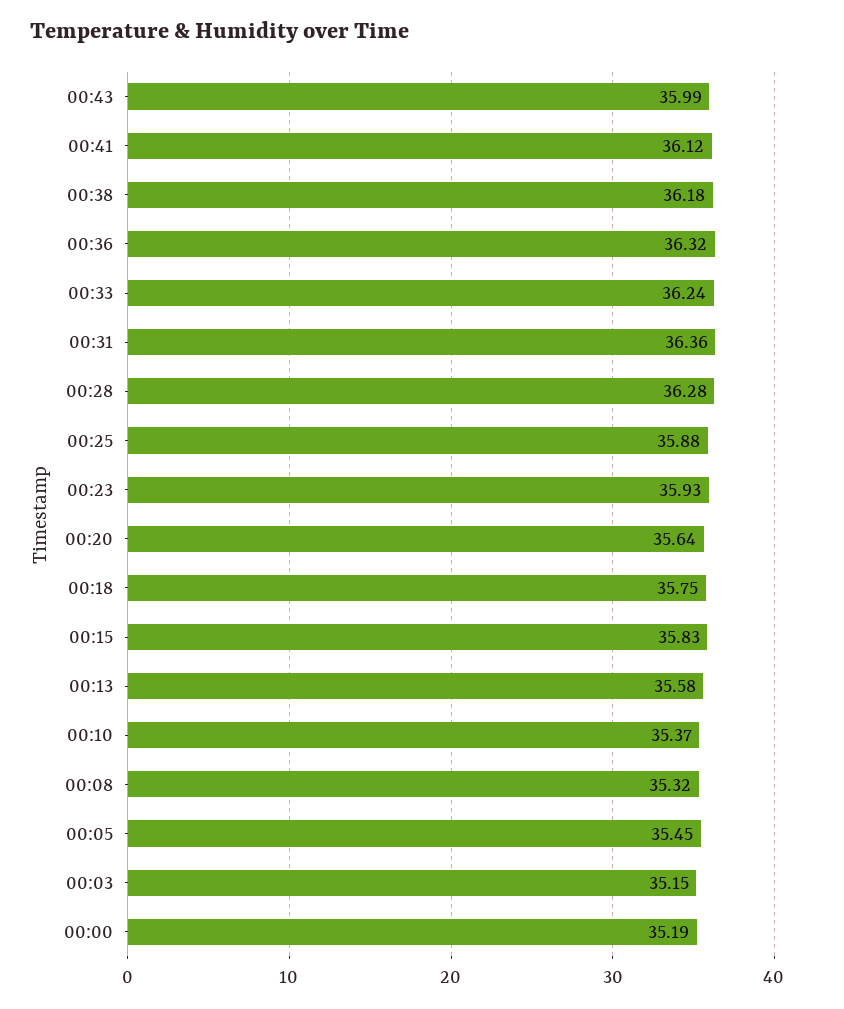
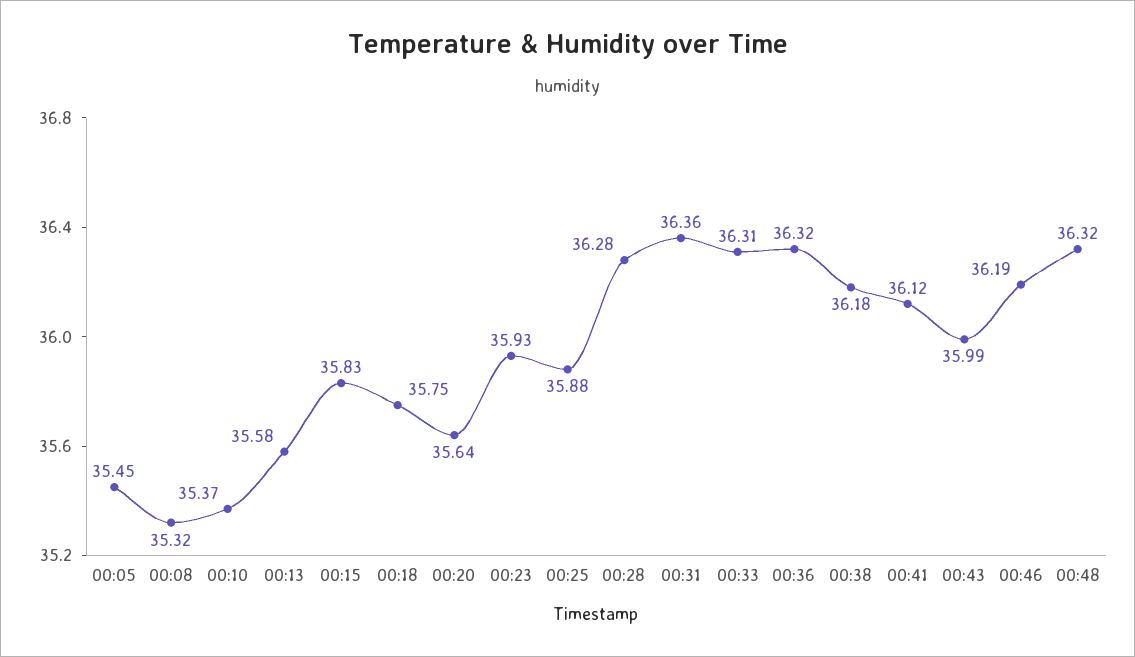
00:33: 36.24 -> 36.31
00:03: 35.15 -> none
00:00: 35.19 -> none
00:46: none -> 36.19
00:48: none -> 36.32

